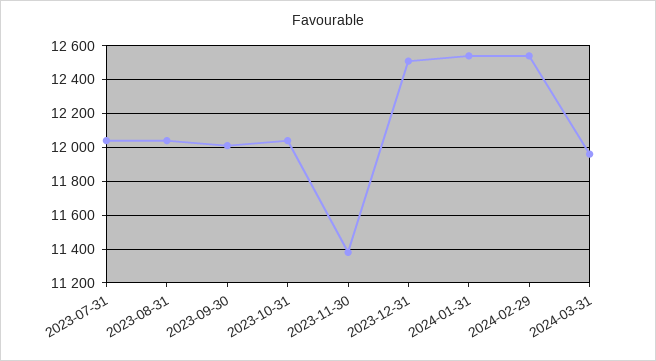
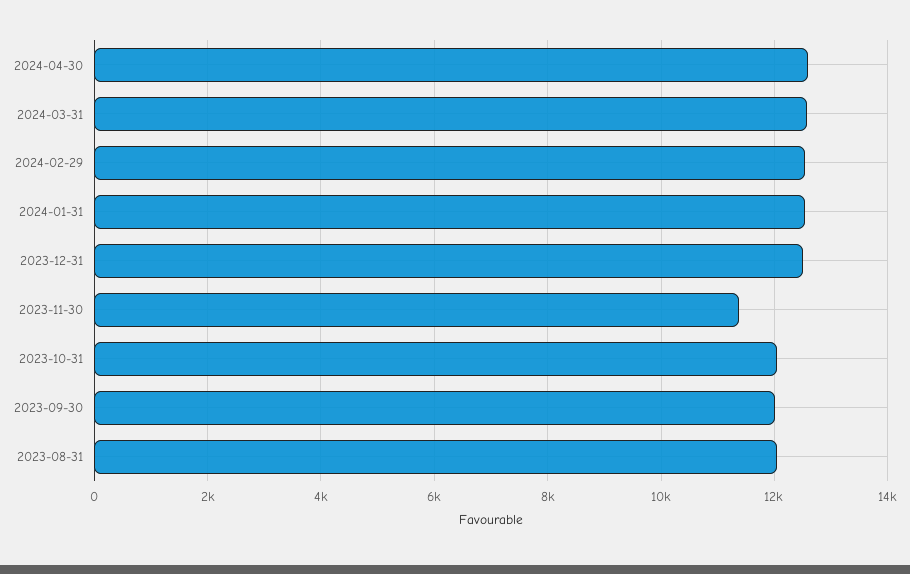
2023-07-31: 12050 -> none
2024-03-31: 11950 -> 12600
2024-04-30: none -> 12600

